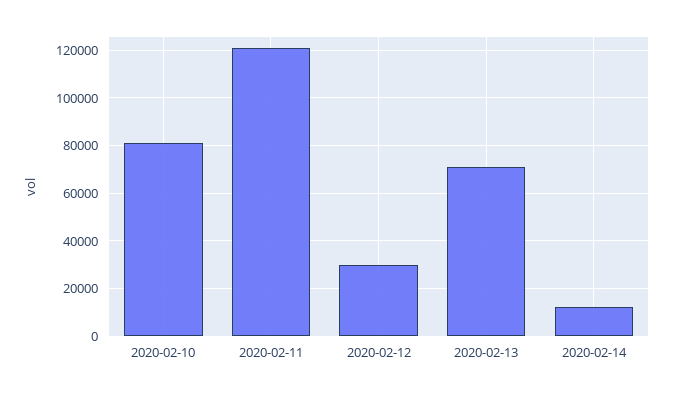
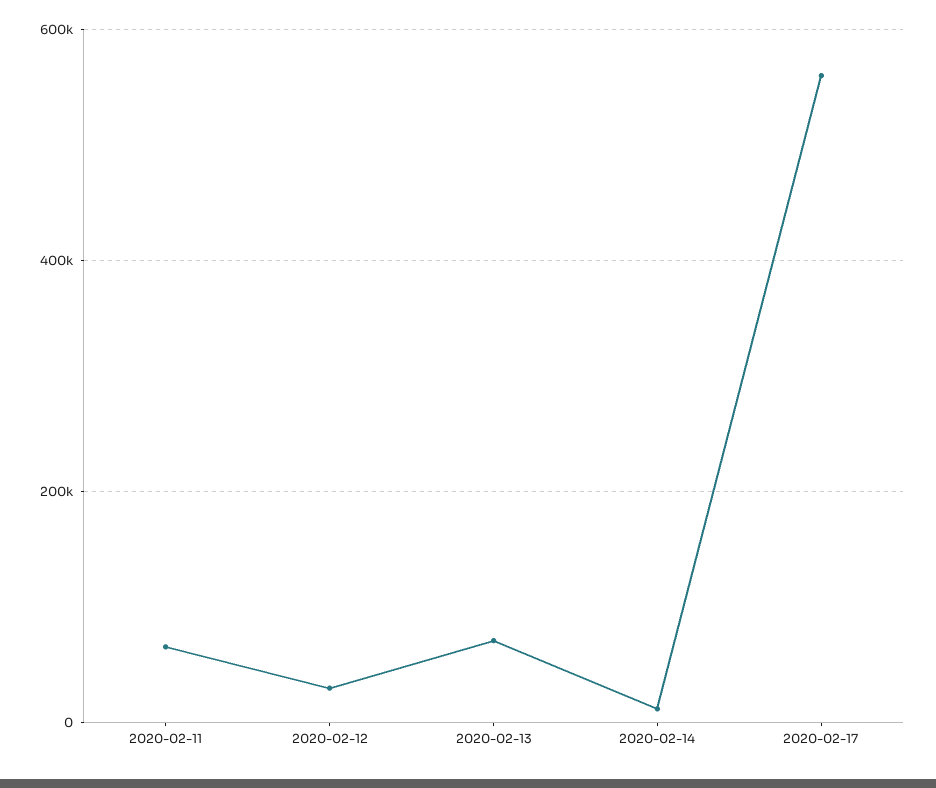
2020-02-10: 80000 -> none
2020-02-11: 120000 -> 60000
2020-02-17: none -> 560000

